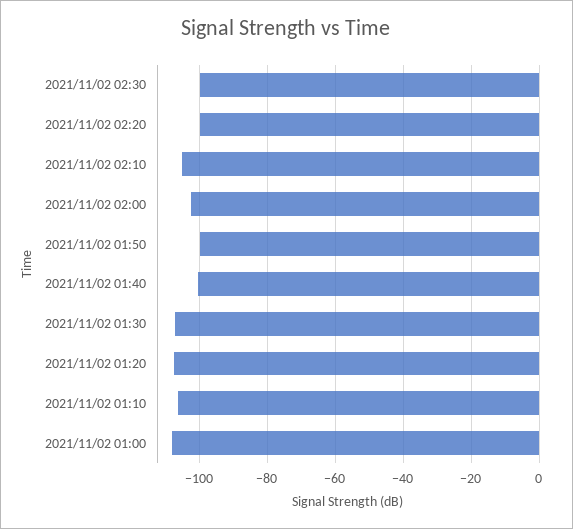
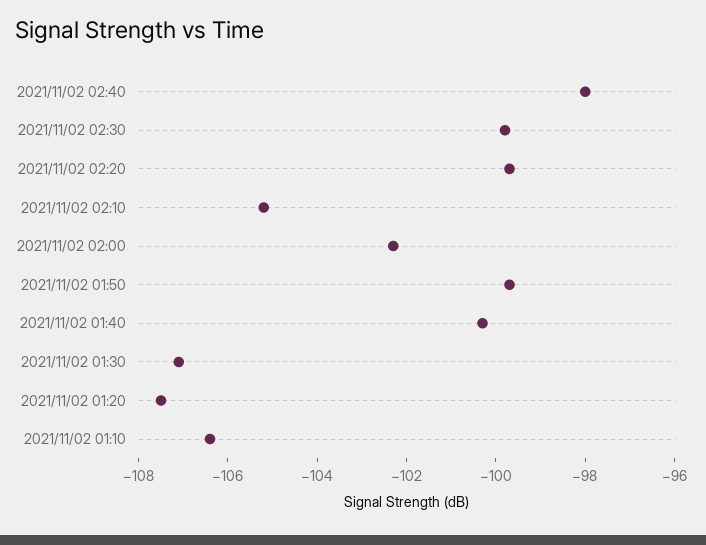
2021/11/02 01:00: -108 -> none
2021/11/02 02:40: none -> -98

